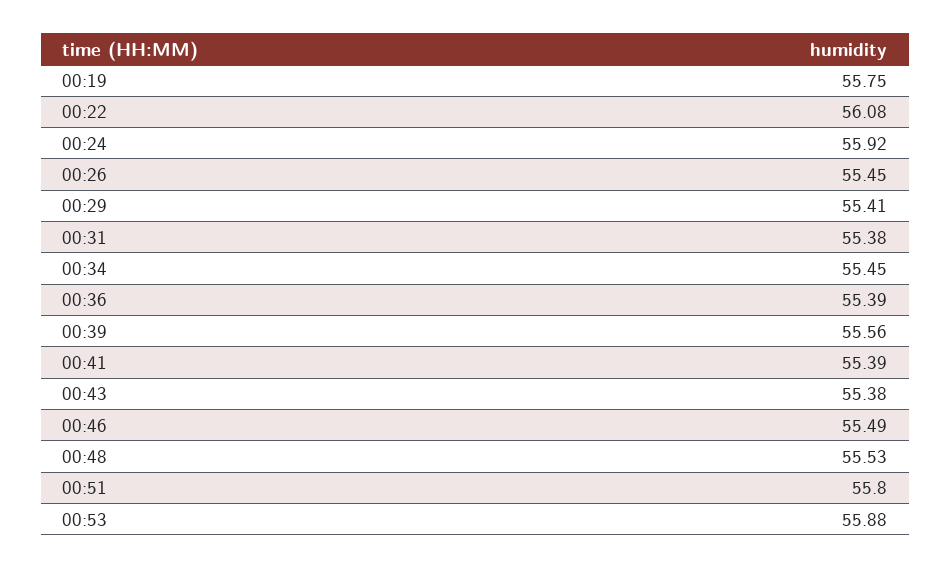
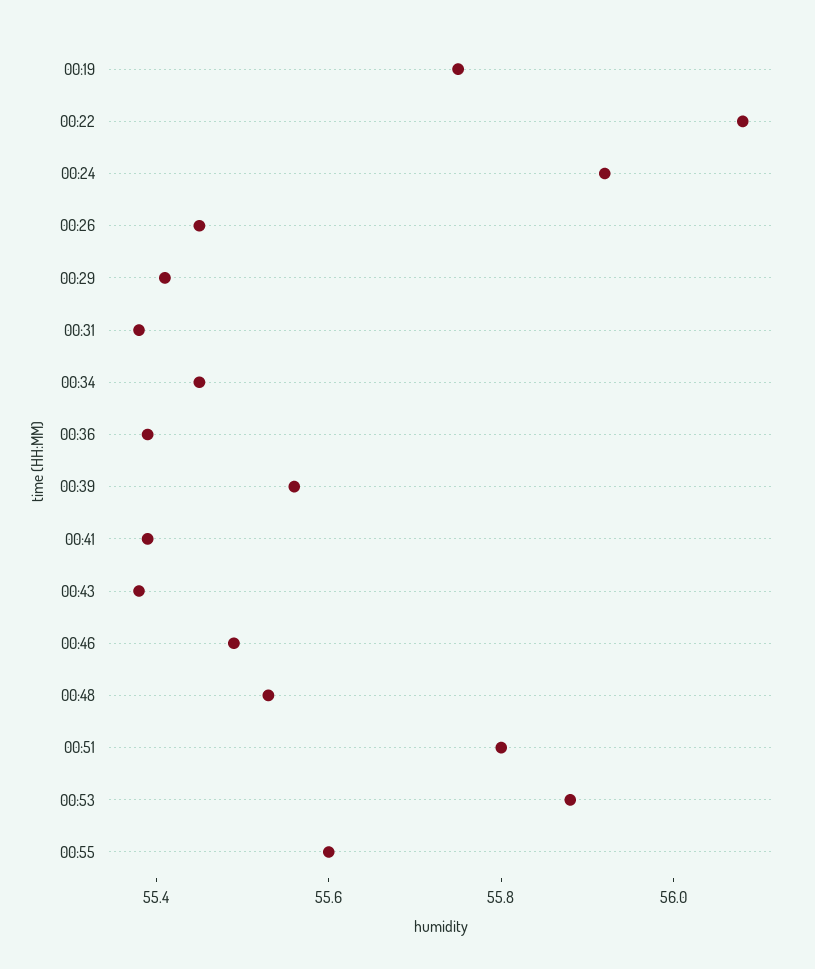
00:55: none -> 55.6

